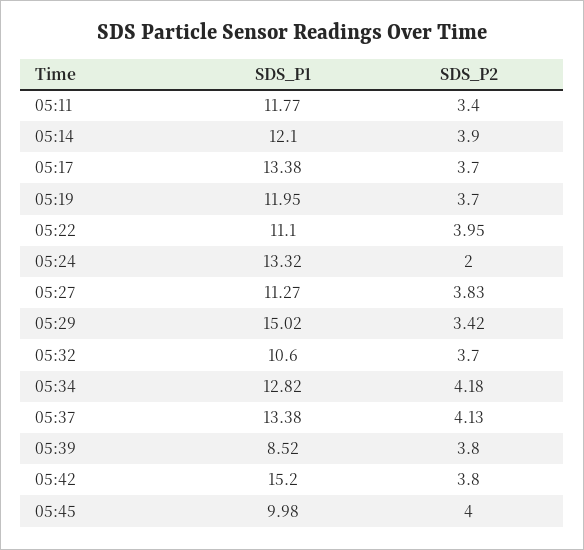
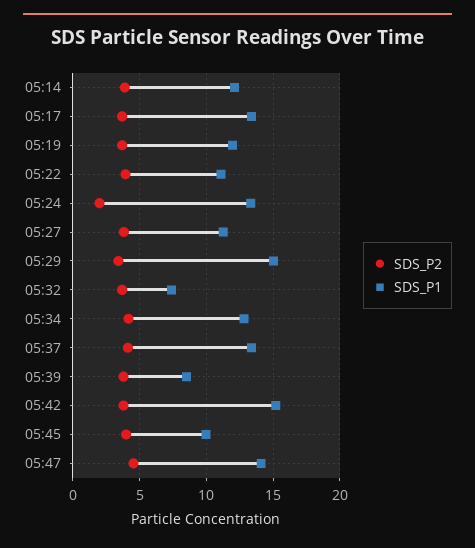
SDS_P1, 05:11: 11.77 -> none
SDS_P2, 05:11: 3.4 -> none
SDS_P1, 05:32: 10.6 -> 7.5
SDS_P2, 05:47: none -> 4.5
SDS_P1, 05:47: none -> 14

